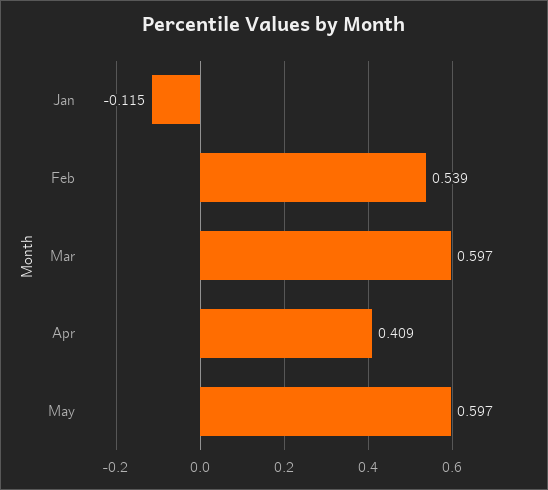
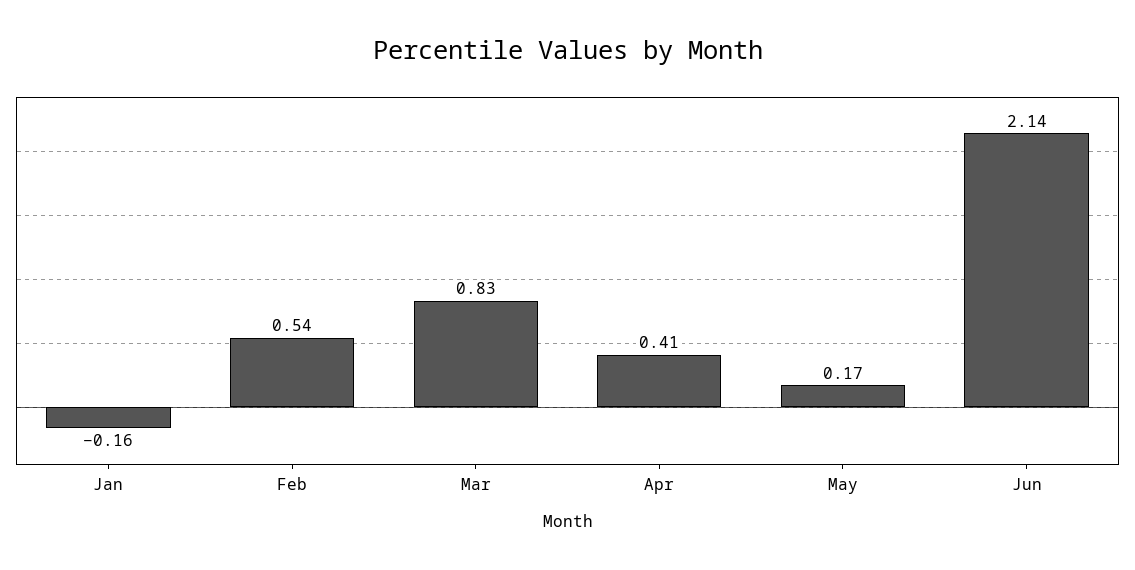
Jan: -0.115 -> -0.16
Mar: 0.597 -> 0.83
May: 0.597 -> 0.17
Jun: none -> 2.14

